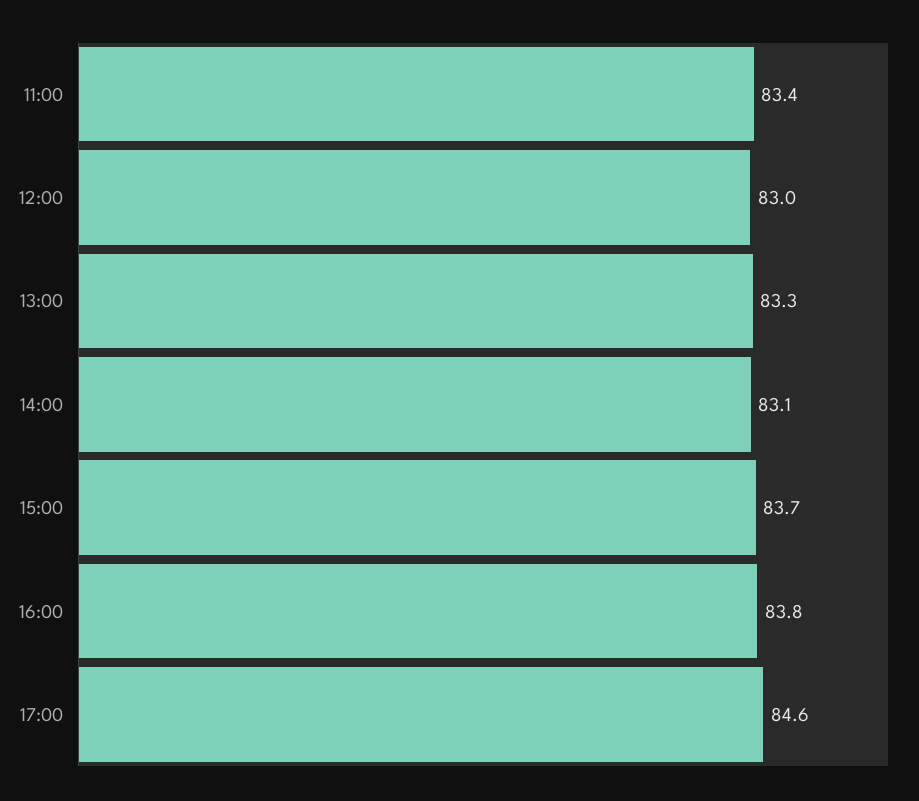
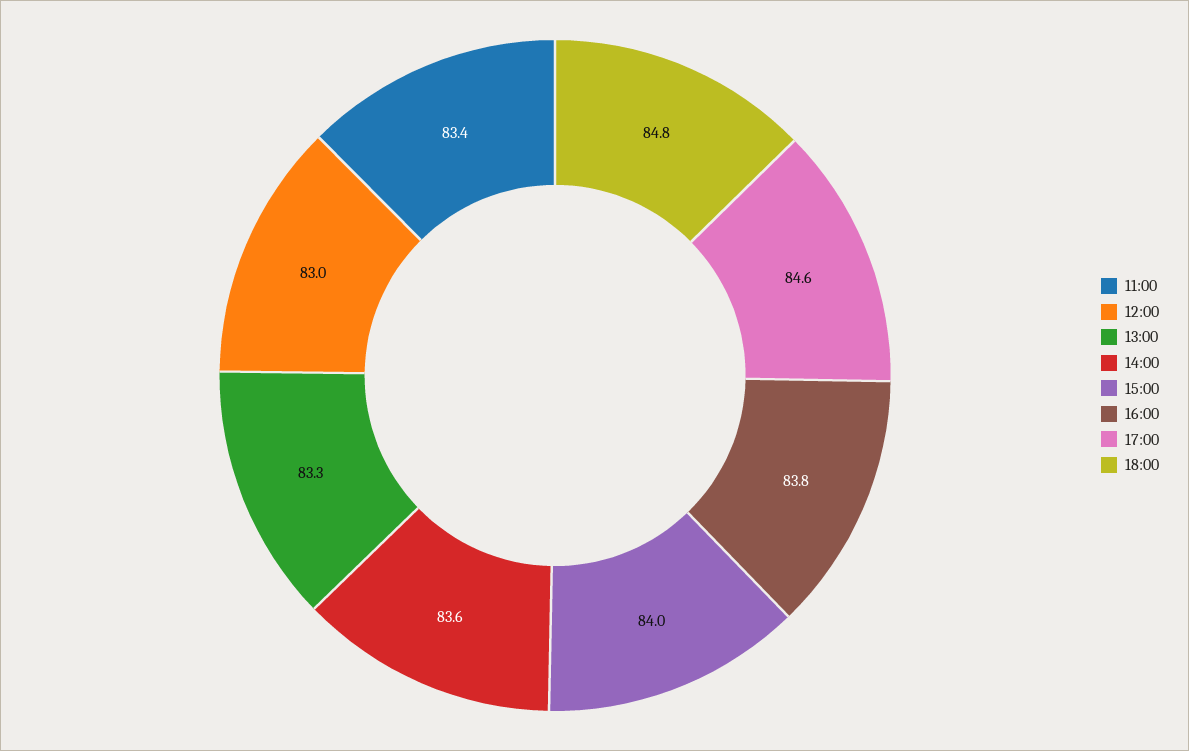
14:00: 83.1 -> 83.6
15:00: 83.7 -> 84
18:00: none -> 84.8

